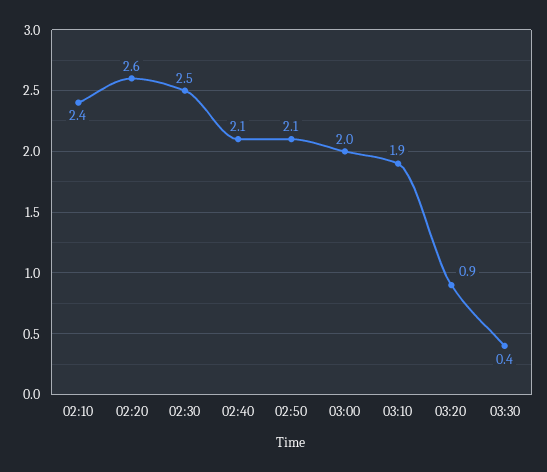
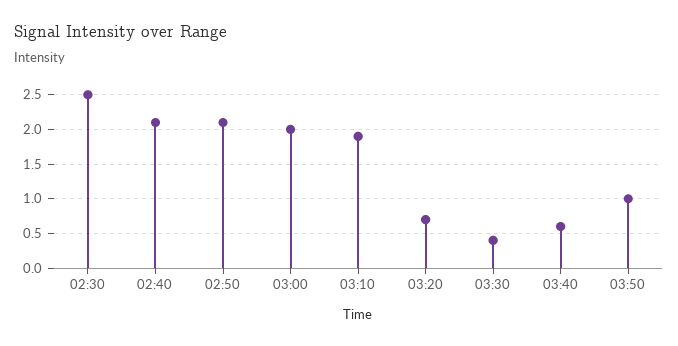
02:10: 2.4 -> none
02:20: 2.6 -> none
03:20: 0.9 -> 0.7
03:40: none -> 0.6
03:50: none -> 1

